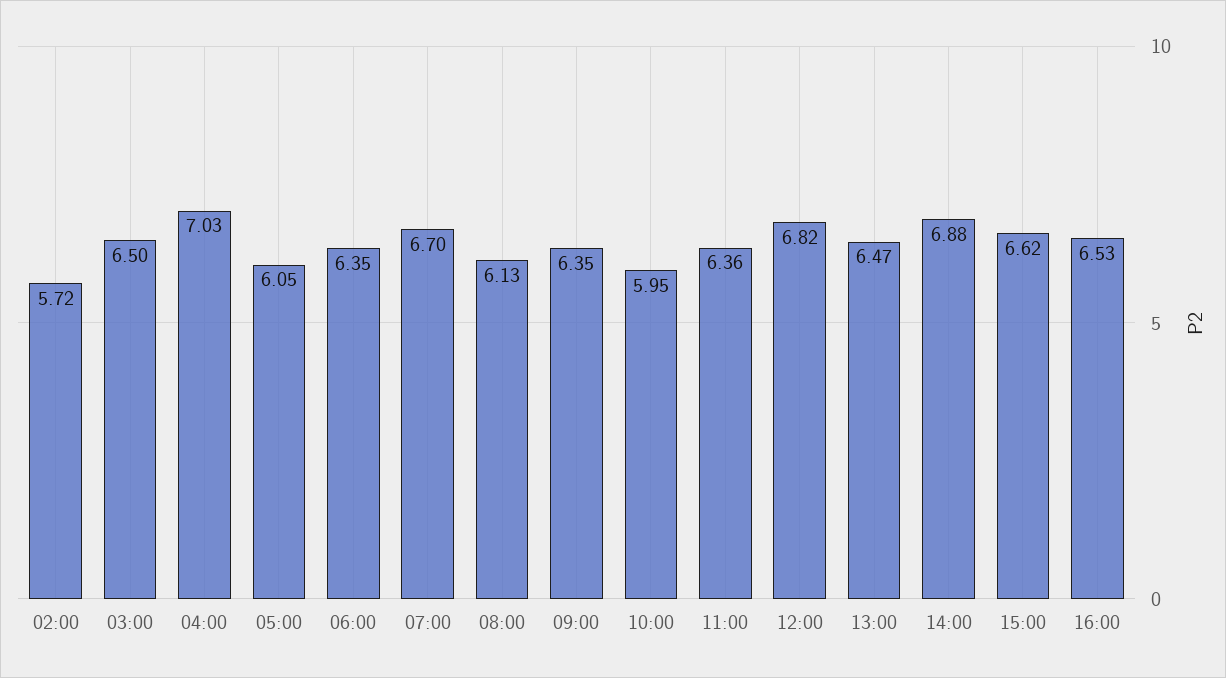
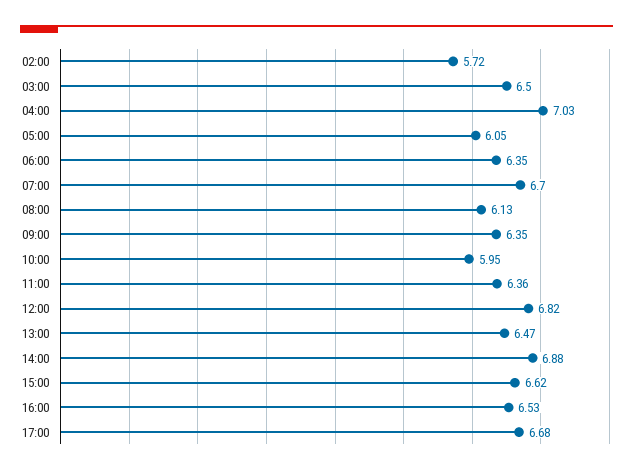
17:00: none -> 6.68

